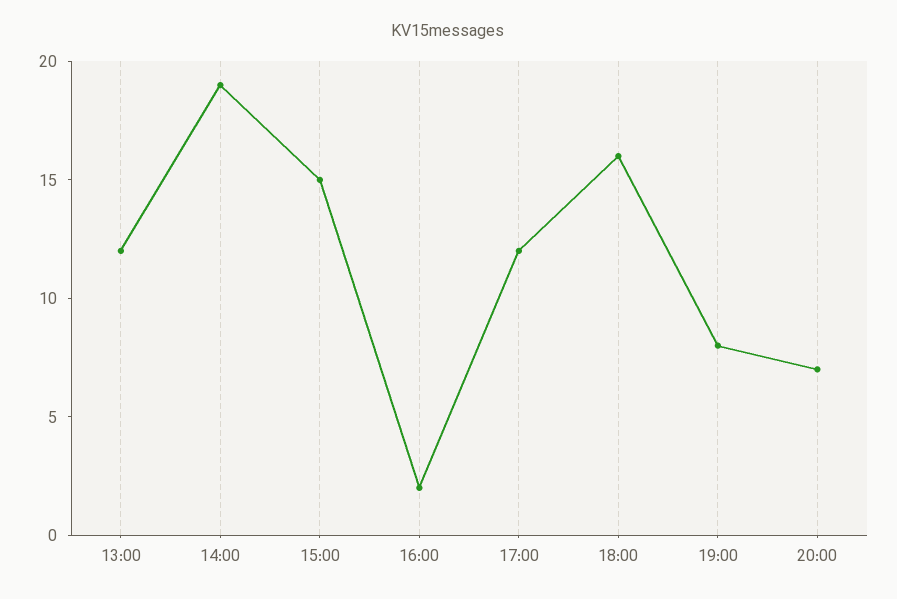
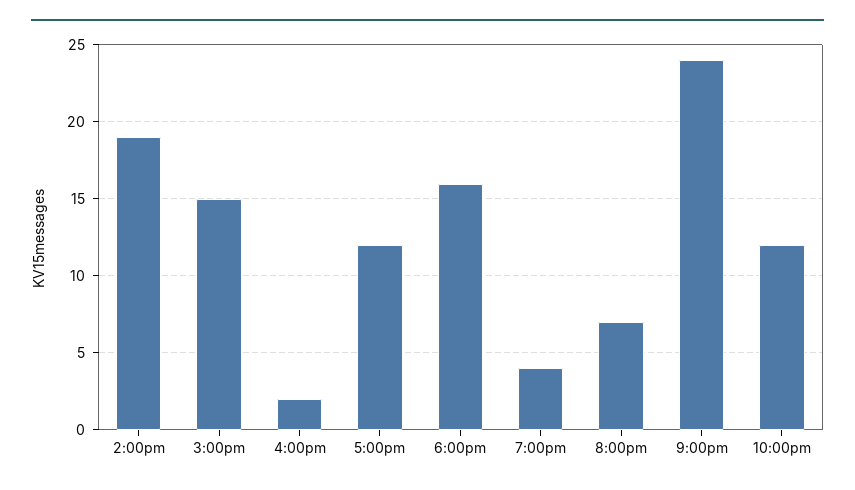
13:00: 12 -> none
19:00: 8 -> 4
9:00pm: none -> 24
10:00pm: none -> 12

